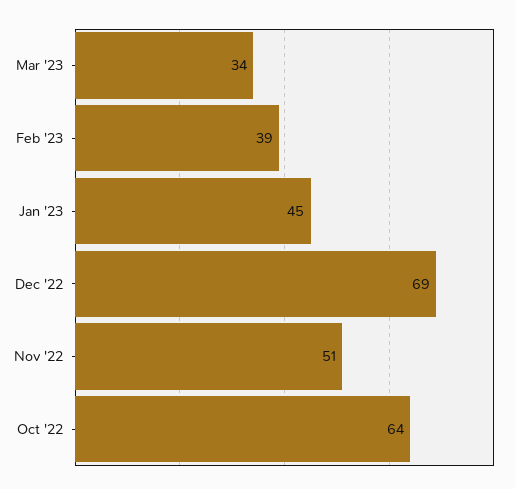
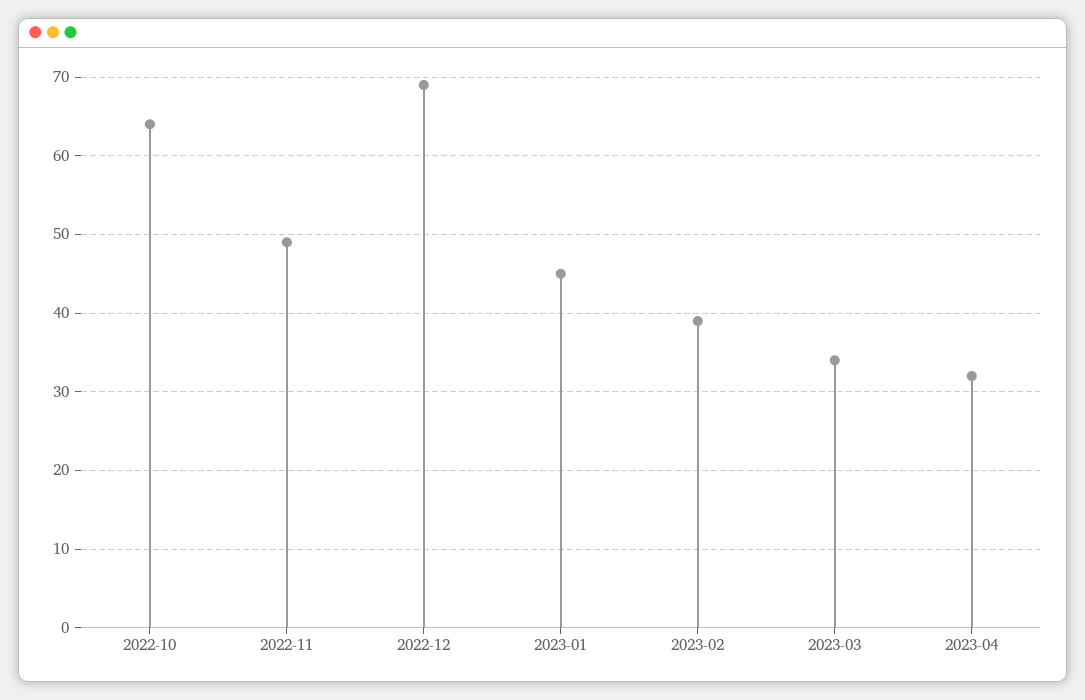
Nov '22: 51 -> 49
2023-04: none -> 32

